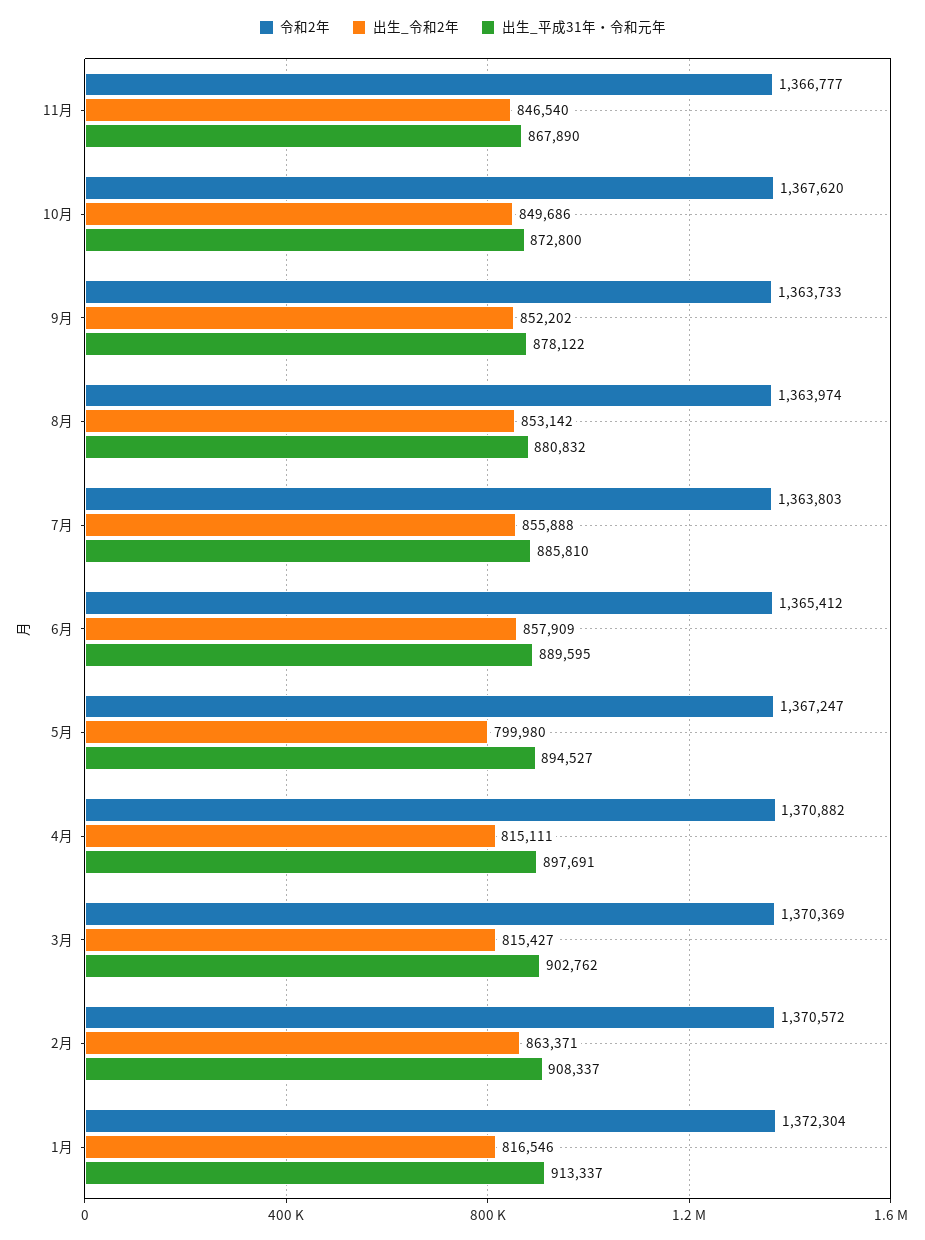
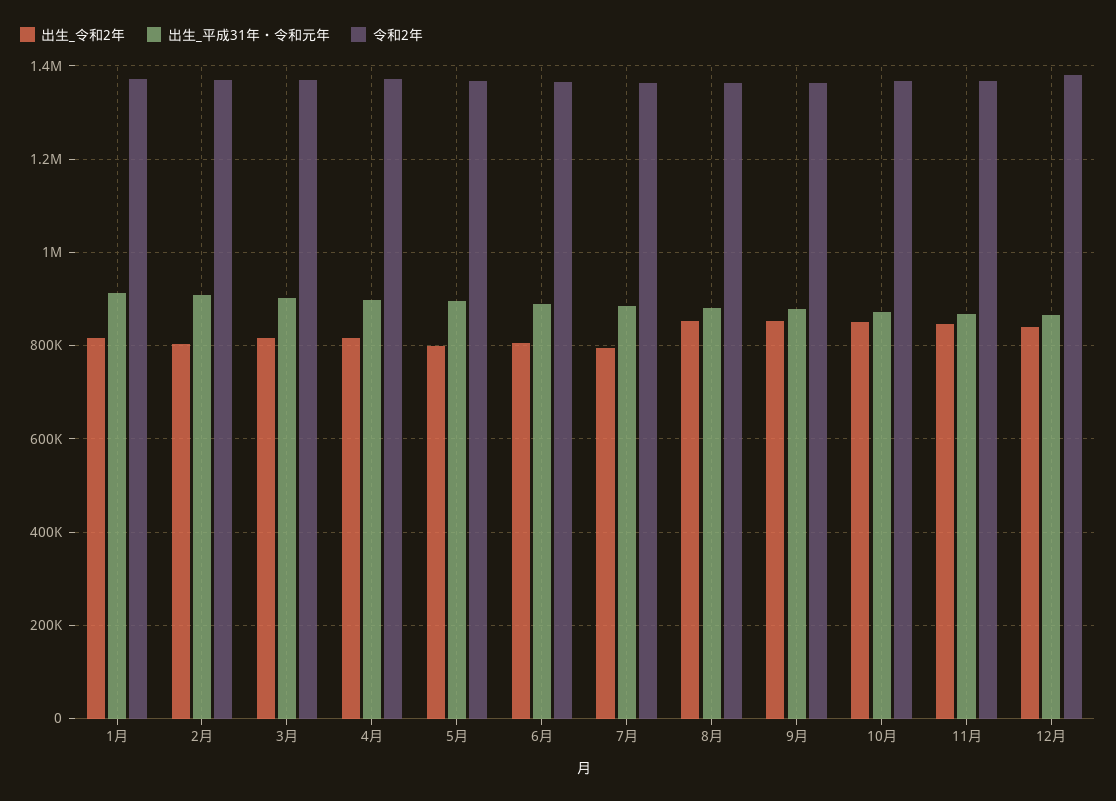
出生_令和2年, 7月: 855888 -> 800000
出生_令和2年, 6月: 857909 -> 800000
出生_令和2年, 2月: 863371 -> 800000
出生_令和2年, 12月: none -> 840000
出生_平成31年・令和元年, 12月: none -> 860000
令和2年, 12月: none -> 1380000

